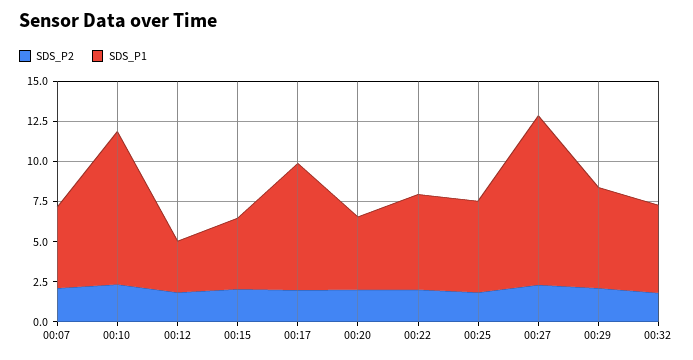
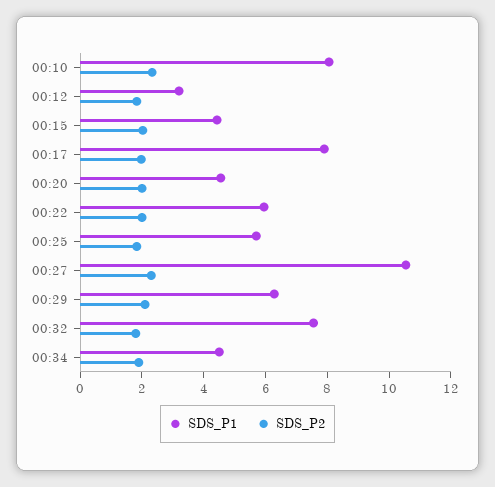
SDS_P2, 00:07: 2 -> none
SDS_P1, 00:07: 5 -> none
SDS_P1, 00:10: 9.5 -> 8
SDS_P1, 00:32: 5.5 -> 7.5
SDS_P1, 00:34: none -> 4.5
SDS_P2, 00:34: none -> 2

